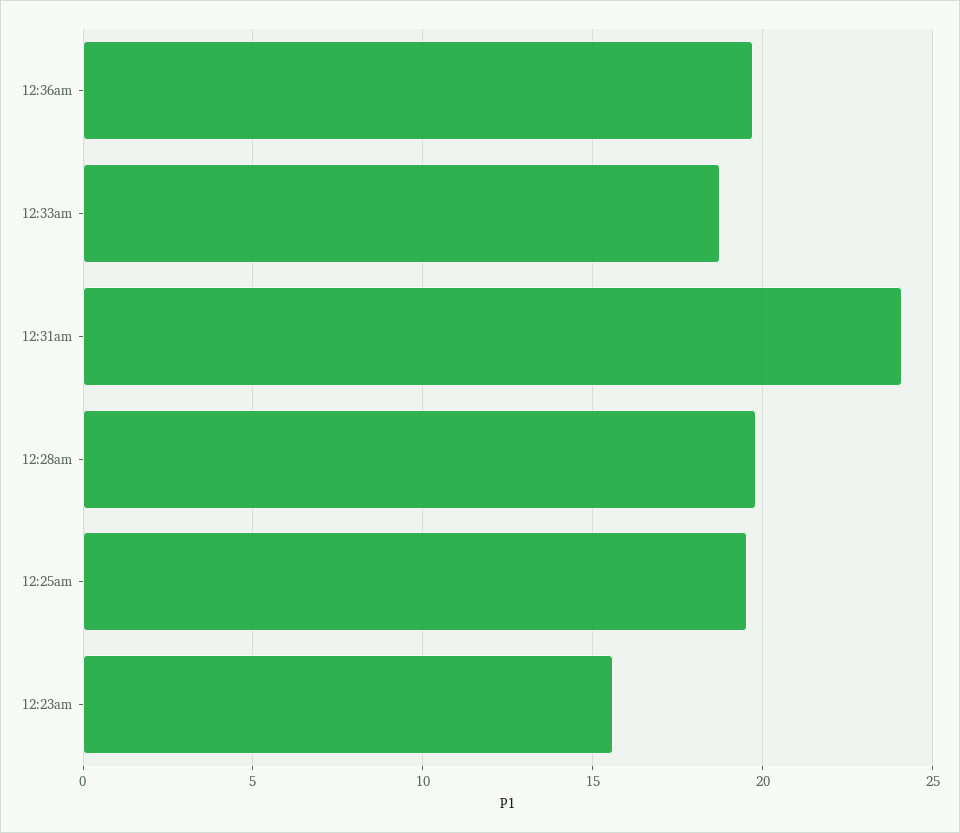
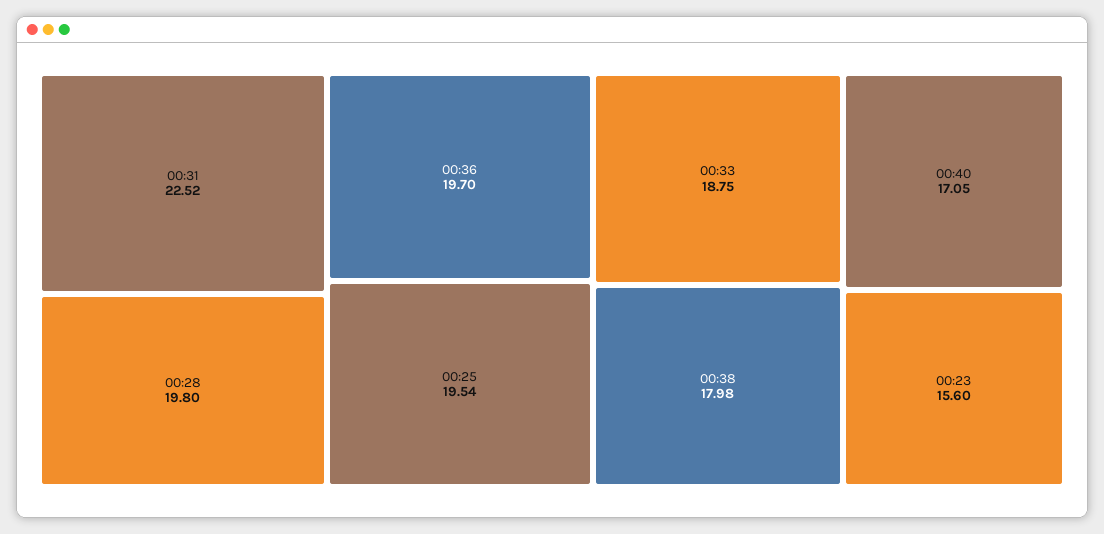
12:31am: 24 -> 22.52
00:38: none -> 17.98
00:40: none -> 17.05

